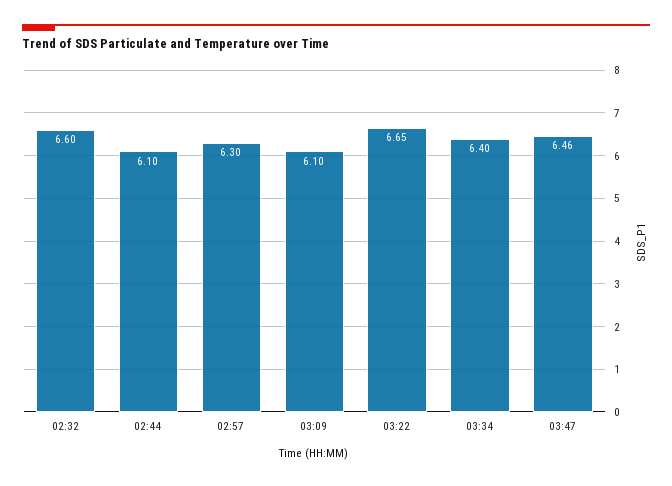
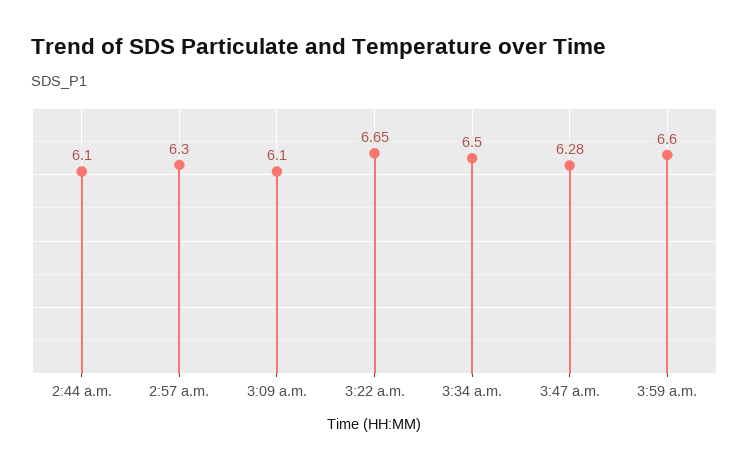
02:32: 6.6 -> none
03:34: 6.4 -> 6.5
03:47: 6.46 -> 6.28
3:59 a.m.: none -> 6.6

